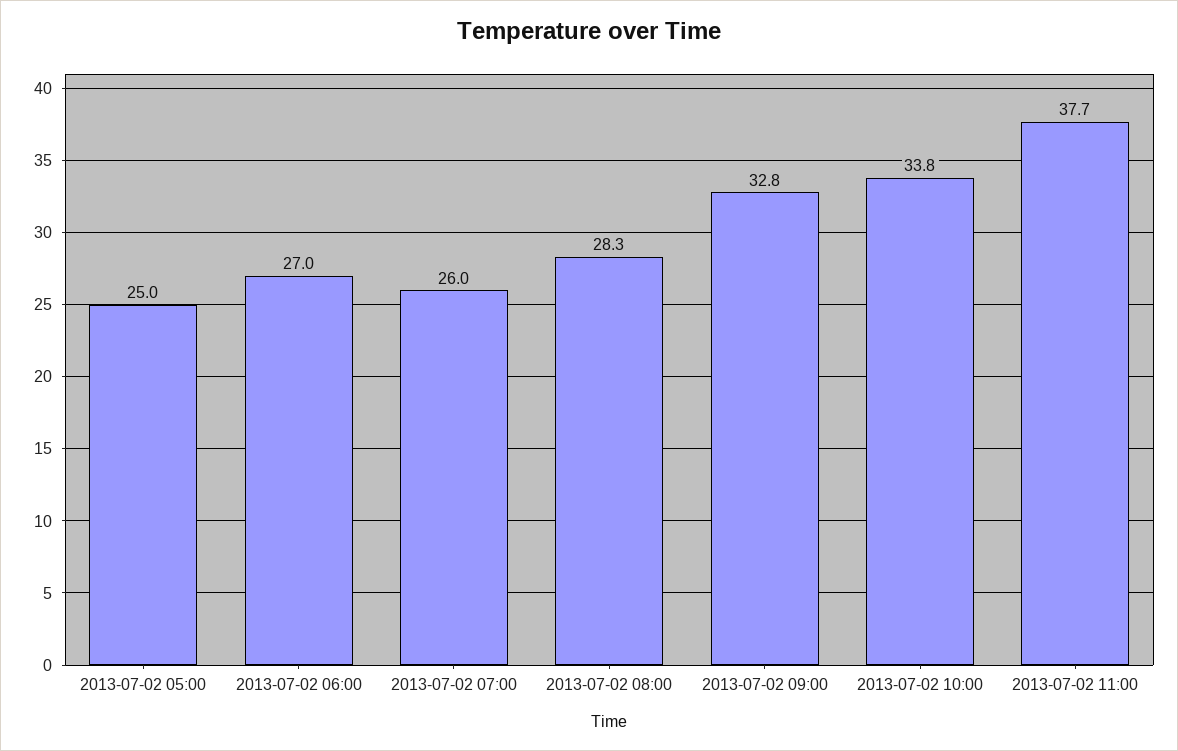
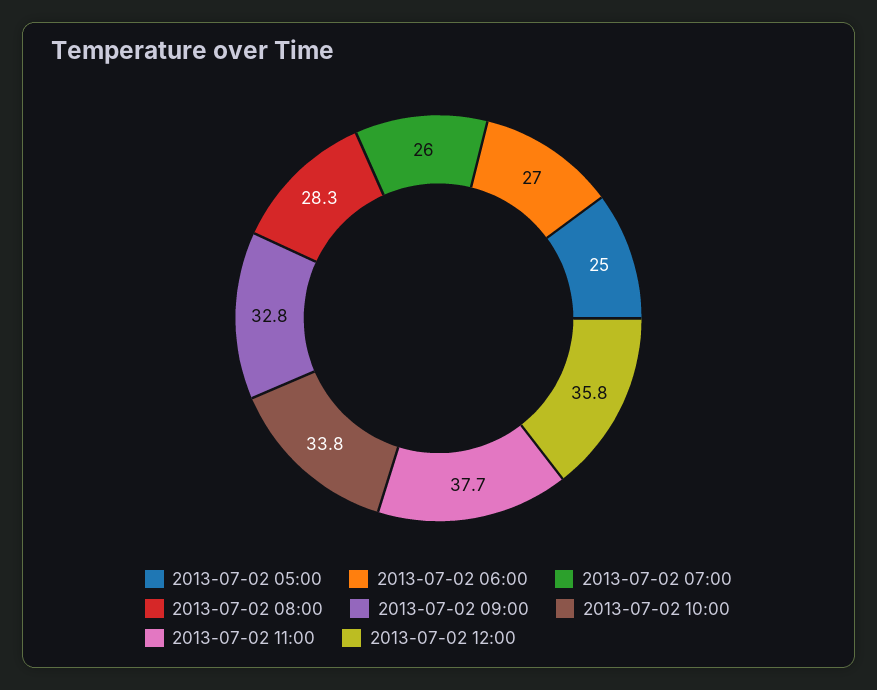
2013-07-02 12:00: none -> 35.8

